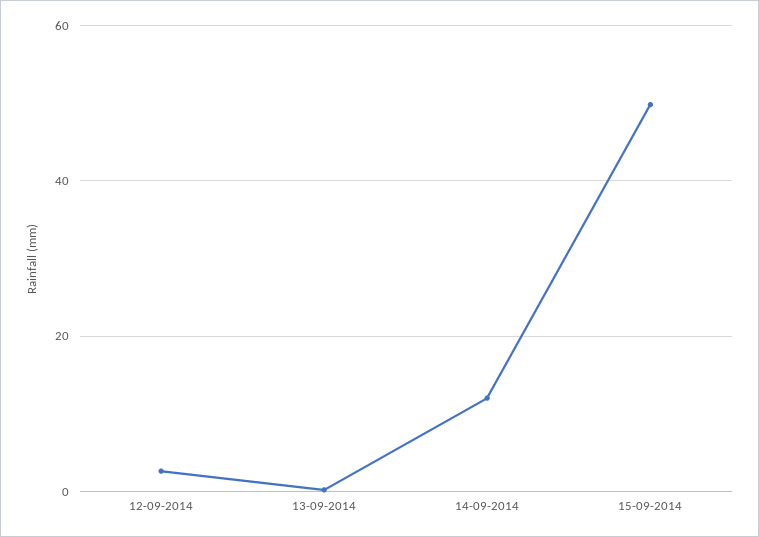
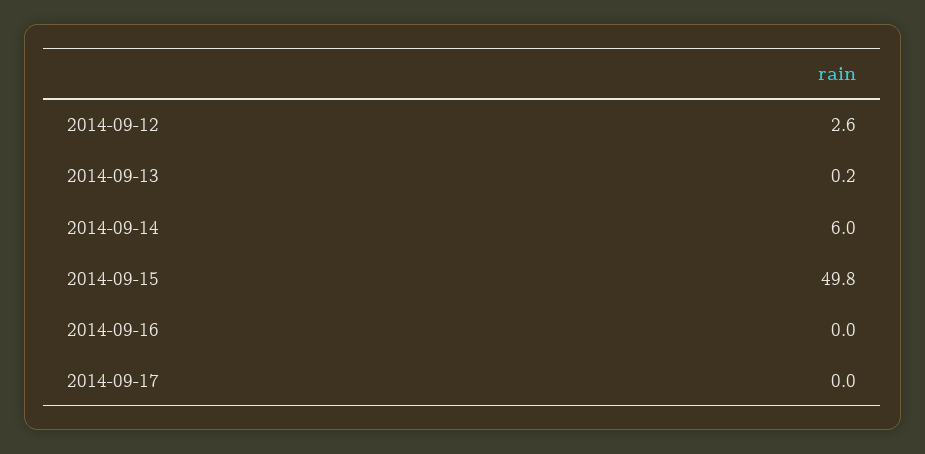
14-09-2014: 12 -> 6
2014-09-16: none -> 0
2014-09-17: none -> 0

